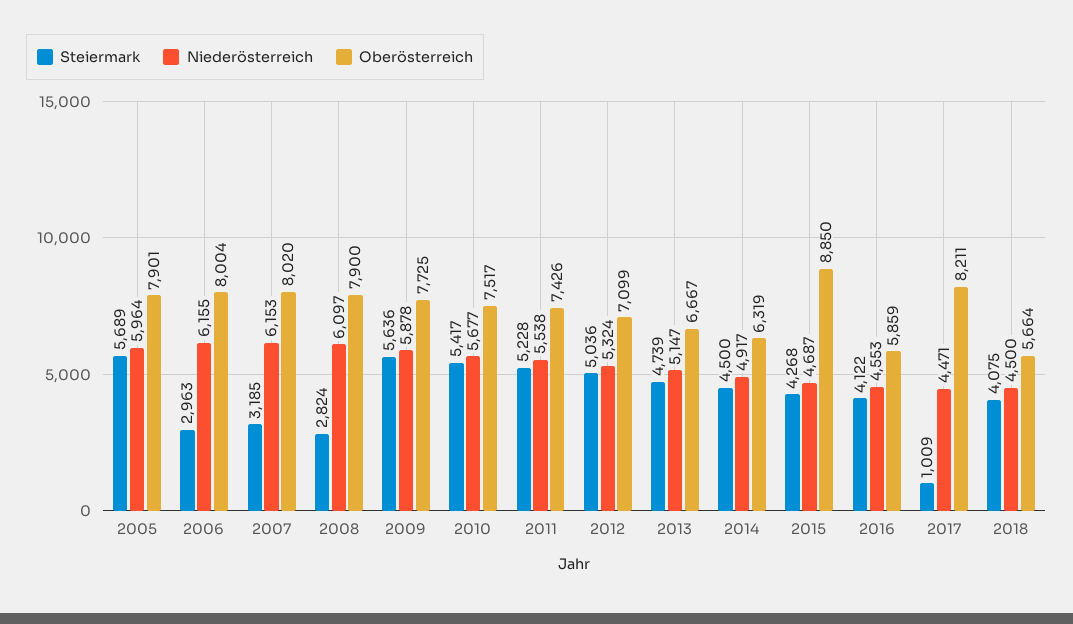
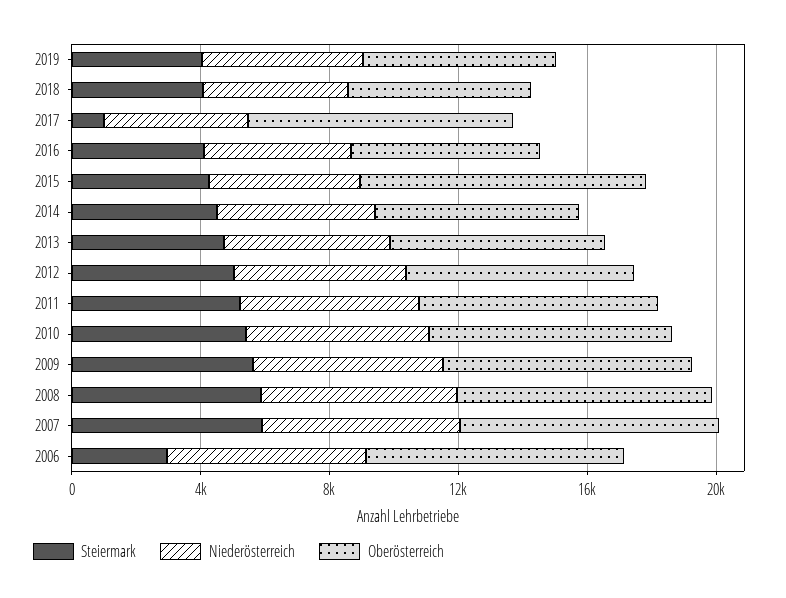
Steiermark, 2005: 5689 -> none
Niederösterreich, 2005: 5964 -> none
Oberösterreich, 2005: 7901 -> none
Steiermark, 2007: 3185 -> 6000
Steiermark, 2008: 2824 -> 6000
Steiermark, 2019: none -> 4000
Niederösterreich, 2019: none -> 5000
Oberösterreich, 2019: none -> 6000

